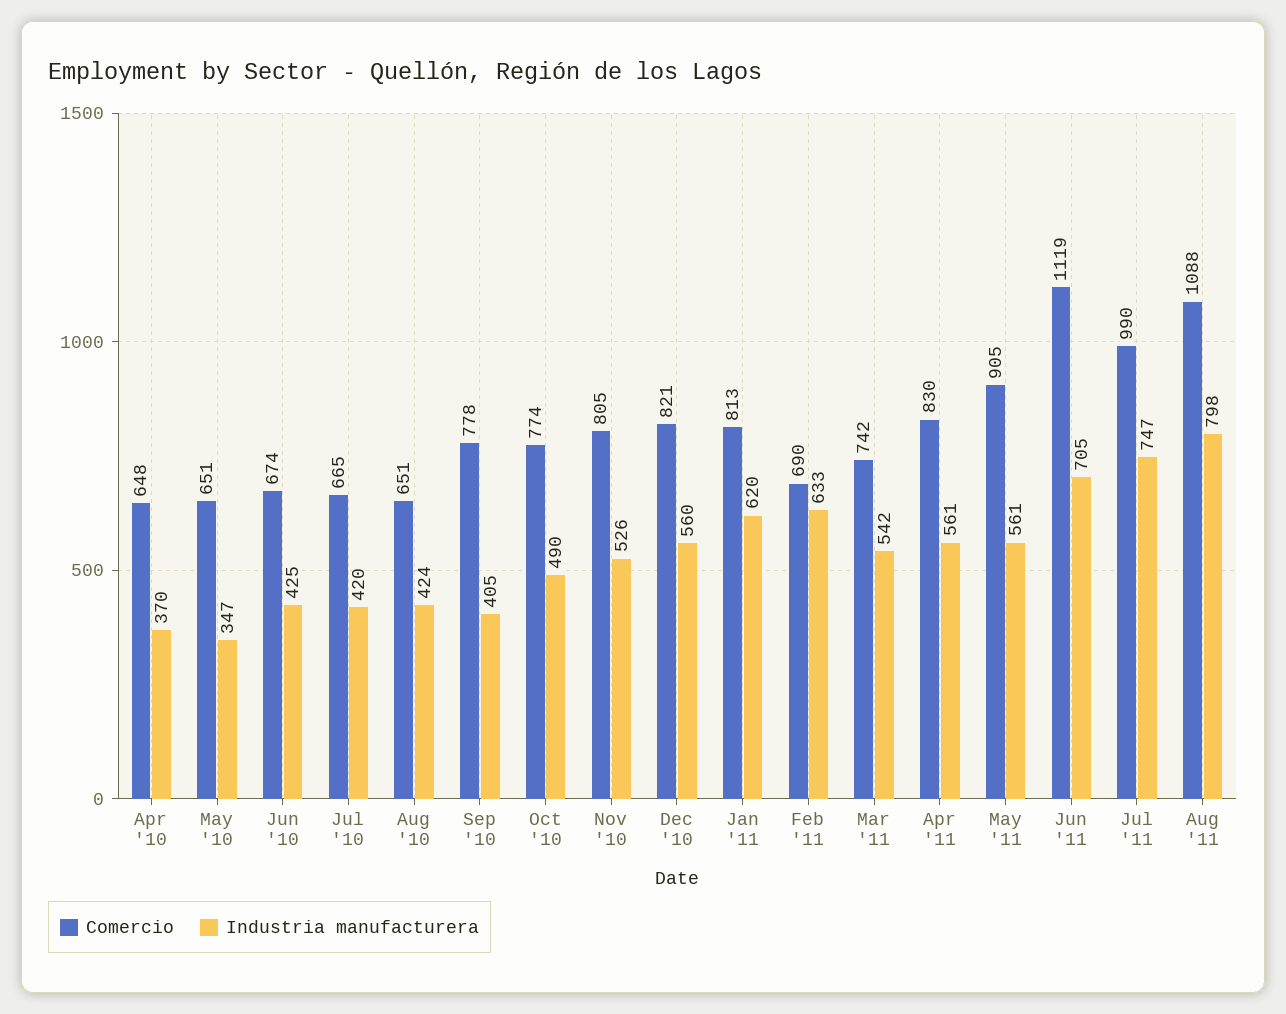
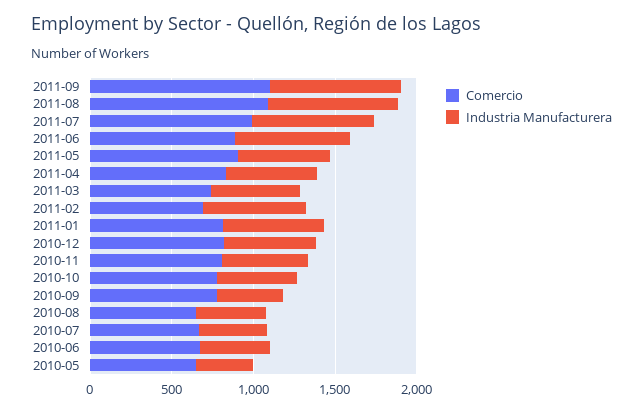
Comercio, Apr '10: 648 -> none
Industria manufacturera, Apr '10: 370 -> none
Comercio, Jun '11: 1119 -> 900
Comercio, 2011-09: none -> 1100
Industria manufacturera, 2011-09: none -> 800

